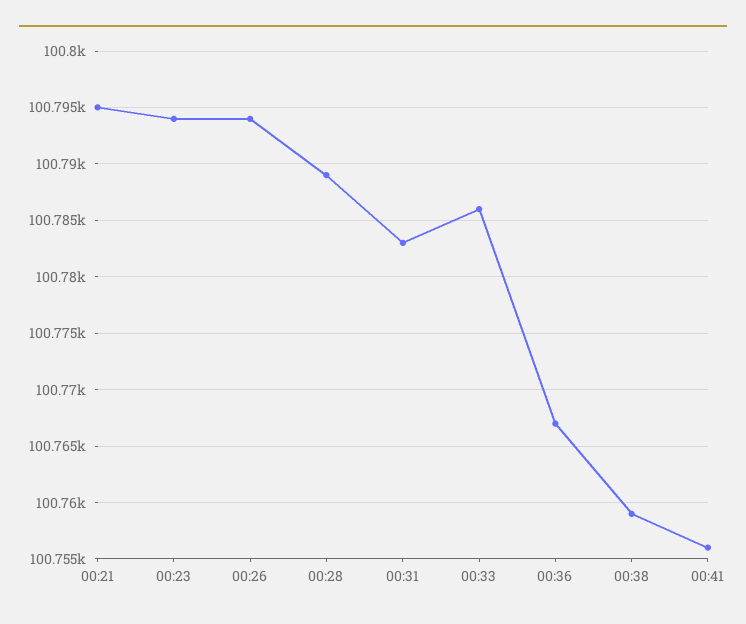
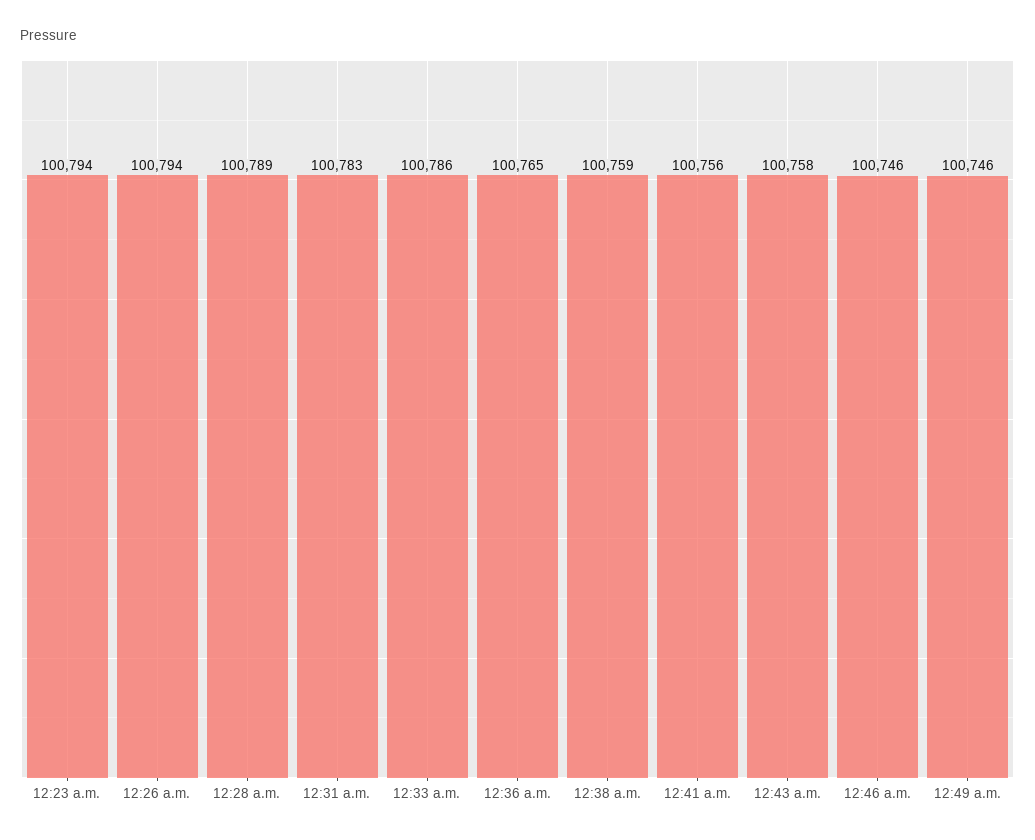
00:21: 100795 -> none
00:36: 100767 -> 100765
12:43 a.m.: none -> 100758
12:46 a.m.: none -> 100746
12:49 a.m.: none -> 100746

